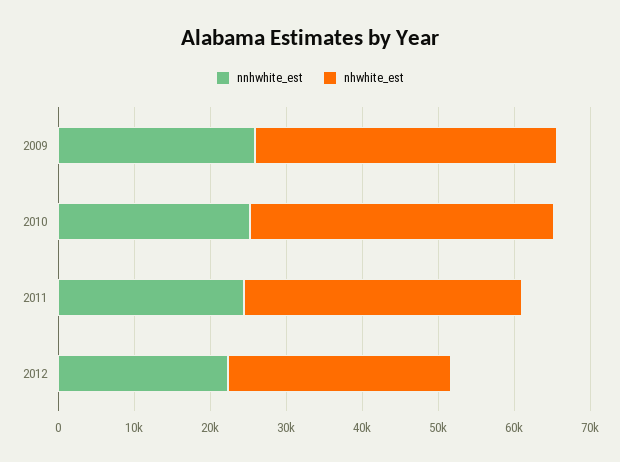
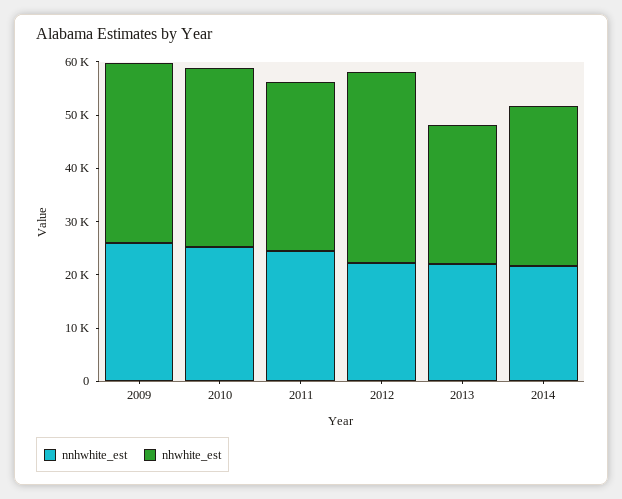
nhwhite_est, 2009: 40000 -> 34000
nhwhite_est, 2010: 40000 -> 34000
nhwhite_est, 2011: 36000 -> 32000
nhwhite_est, 2012: 30000 -> 36000
nnhwhite_est, 2013: none -> 22000
nhwhite_est, 2013: none -> 26000
nnhwhite_est, 2014: none -> 22000
nhwhite_est, 2014: none -> 30000

